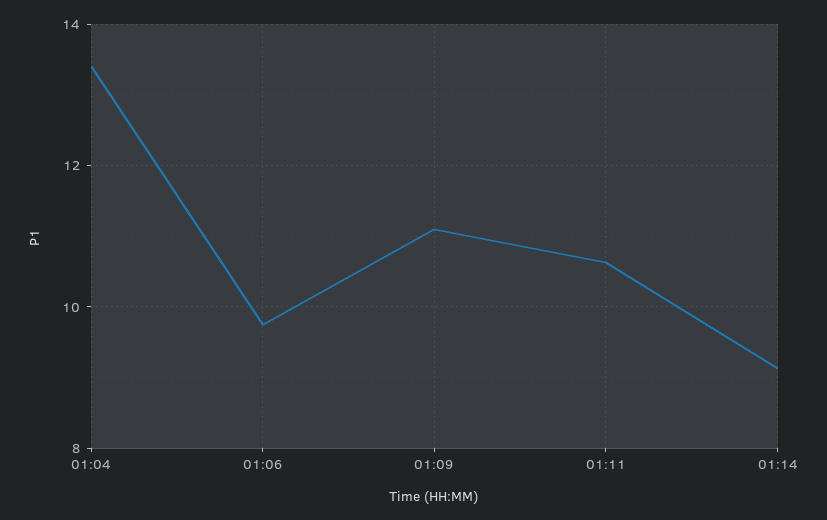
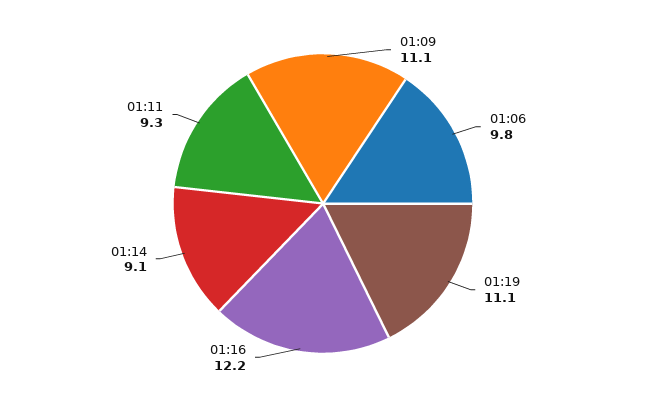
01:04: 13.4 -> none
01:11: 10.6 -> 9.3
01:19: none -> 11.1
01:16: none -> 12.2

